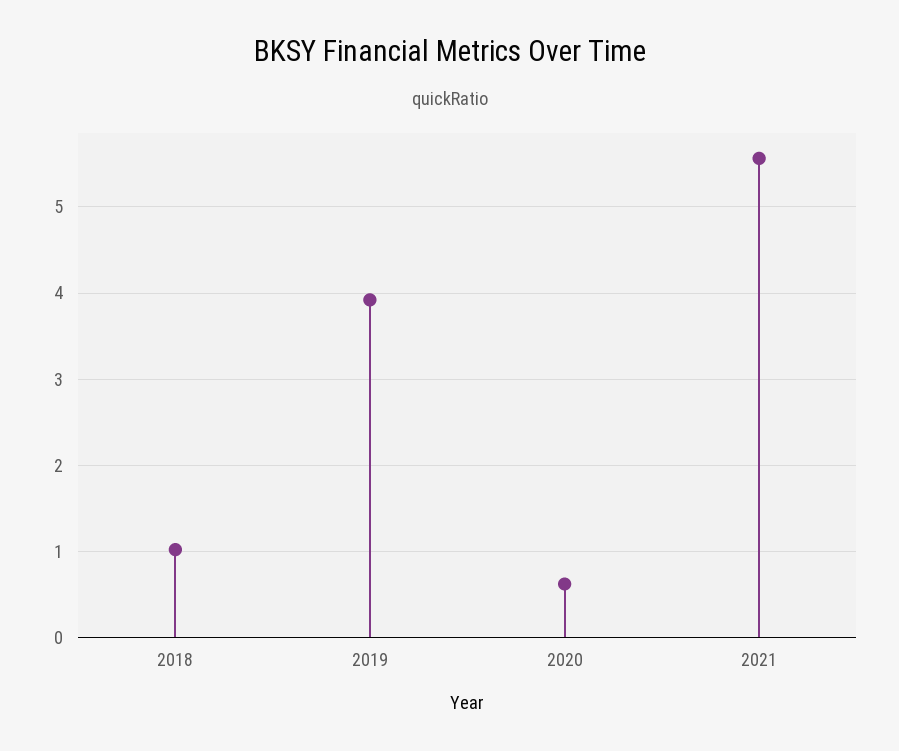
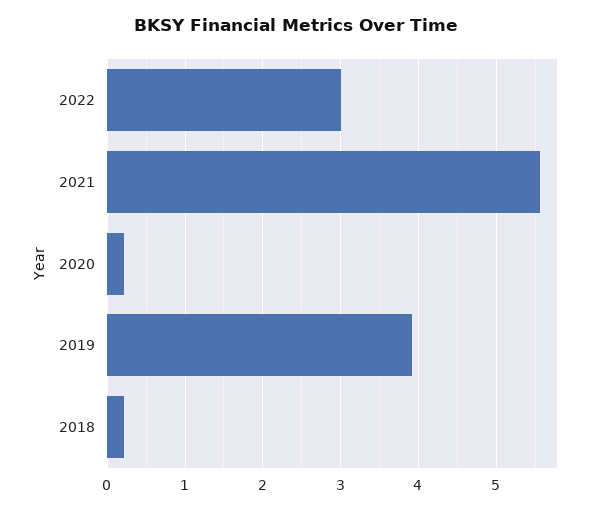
2018: 1 -> 0.2
2020: 0.6 -> 0.2
2022: none -> 3

